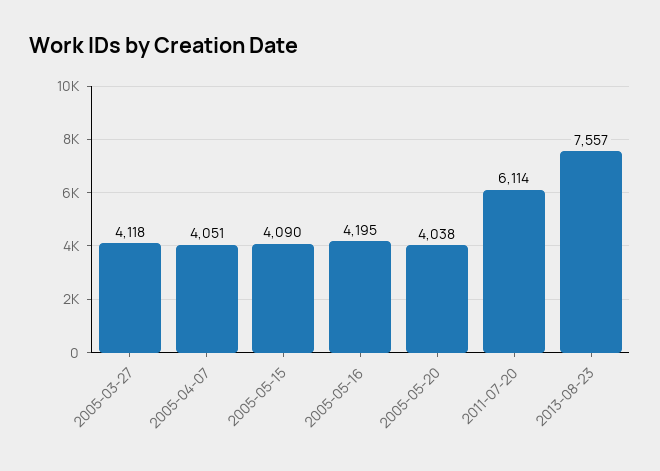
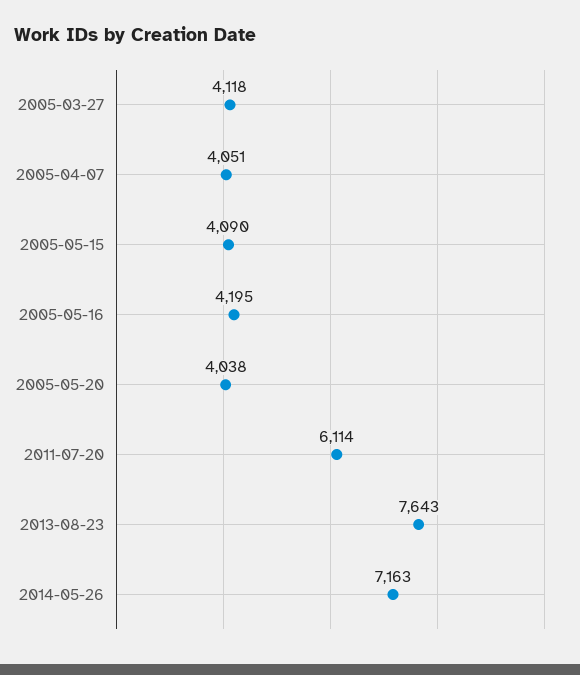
2013-08-23: 7557 -> 7643
2014-05-26: none -> 7163

